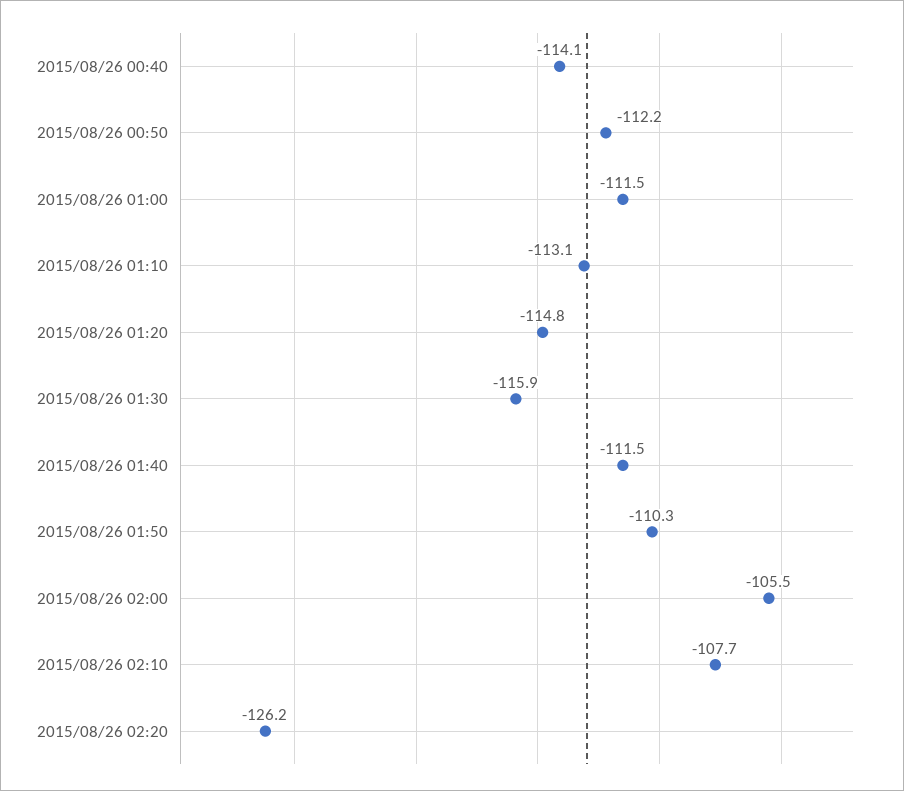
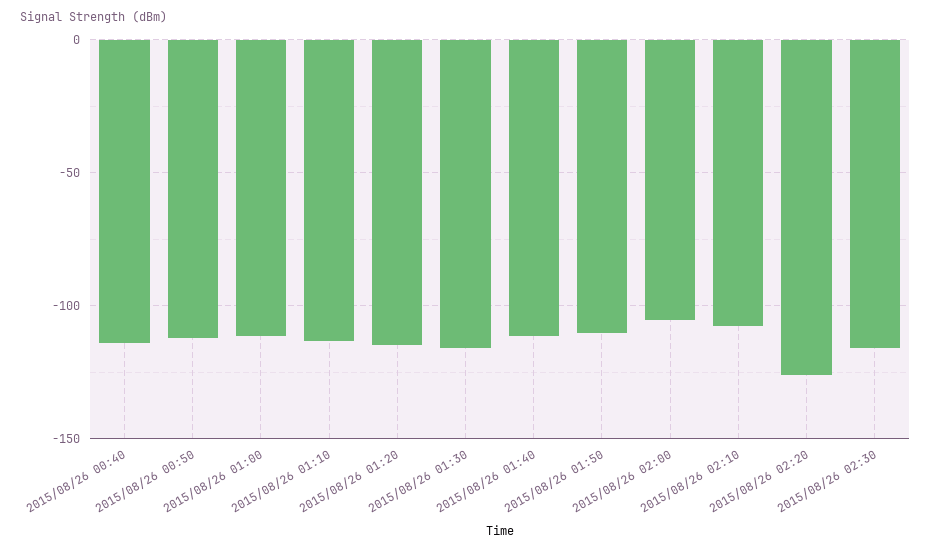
2015/08/26 02:30: none -> -115

